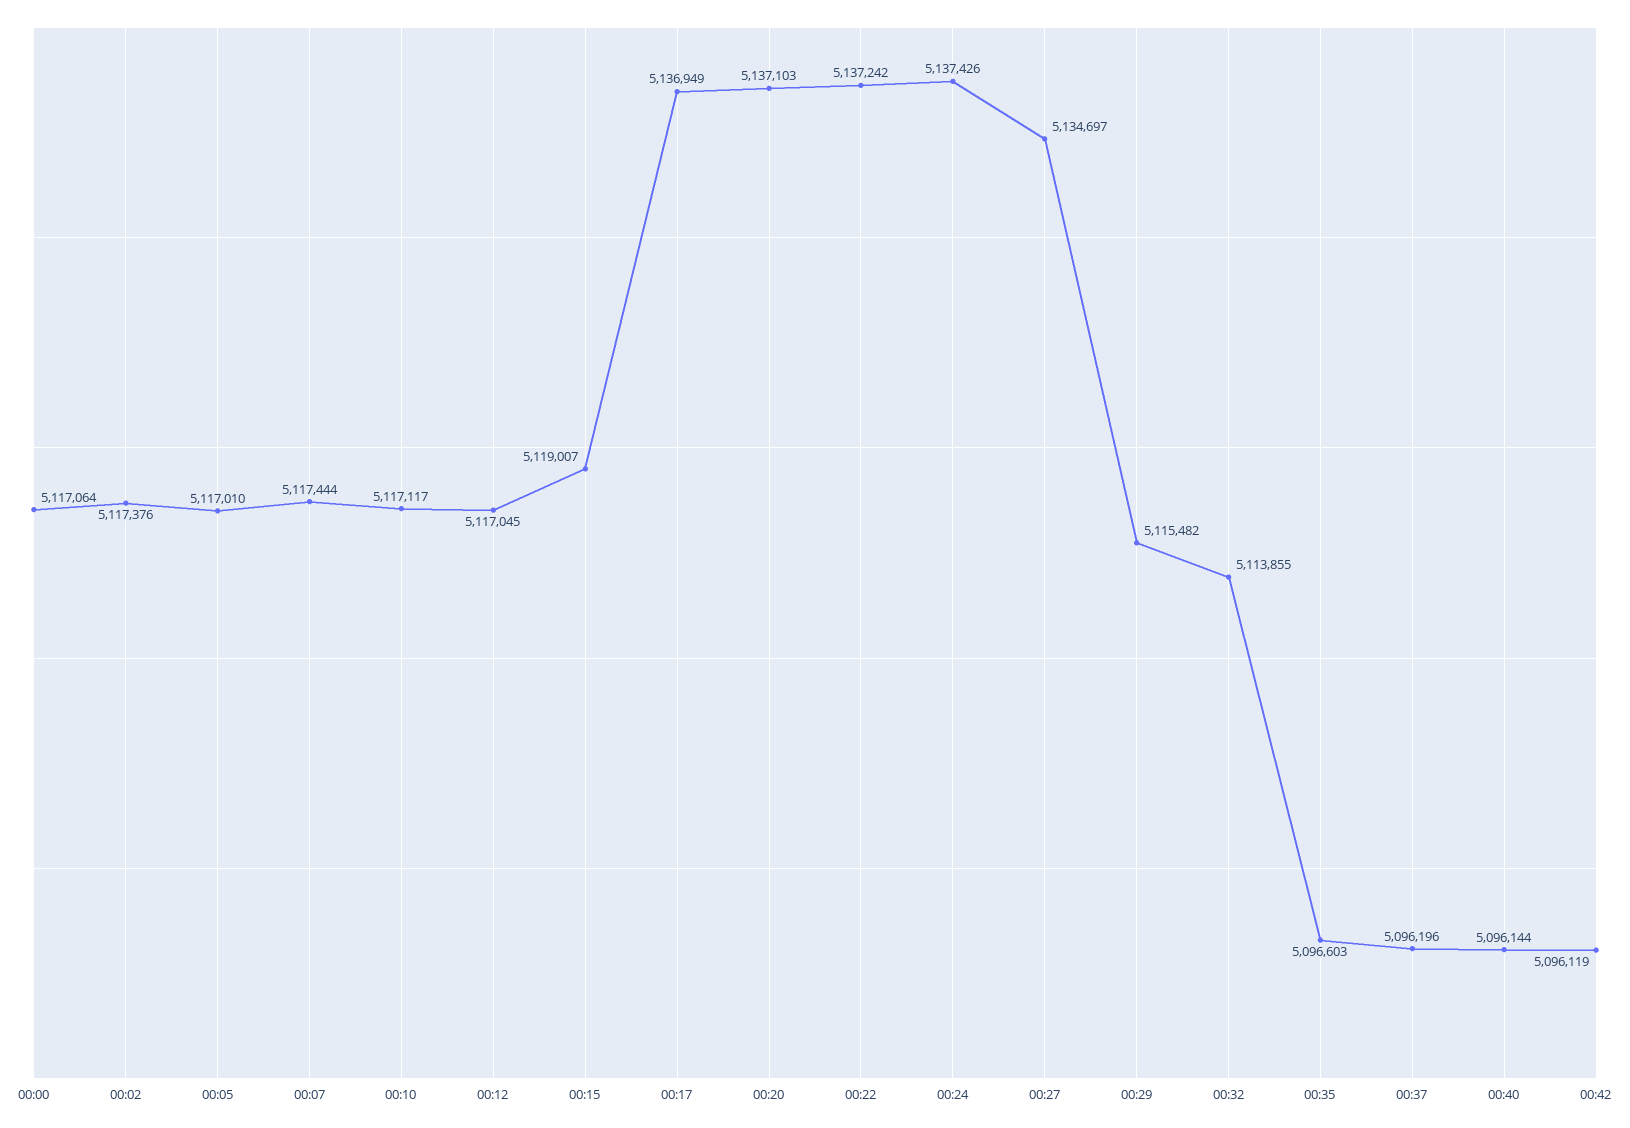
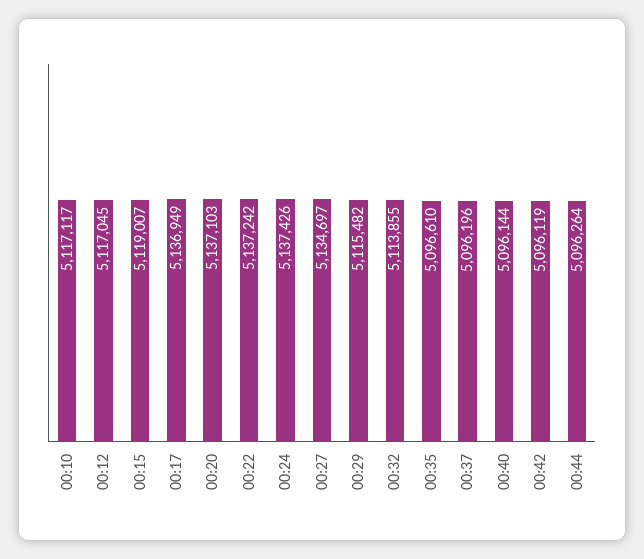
00:00: 5117064 -> none
00:02: 5117376 -> none
00:05: 5117010 -> none
00:07: 5117444 -> none
00:35: 5096603 -> 5096610
00:44: none -> 5096264

